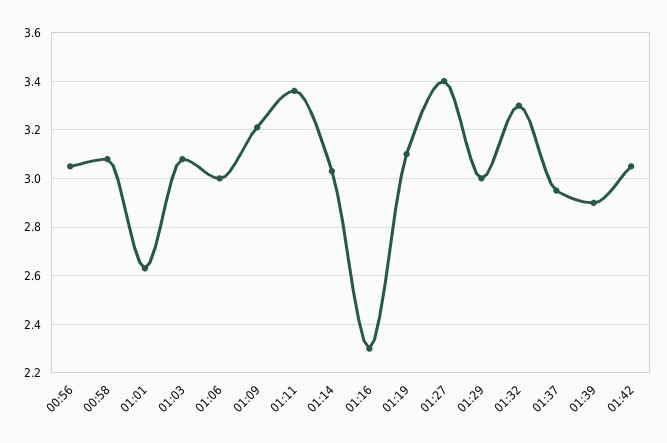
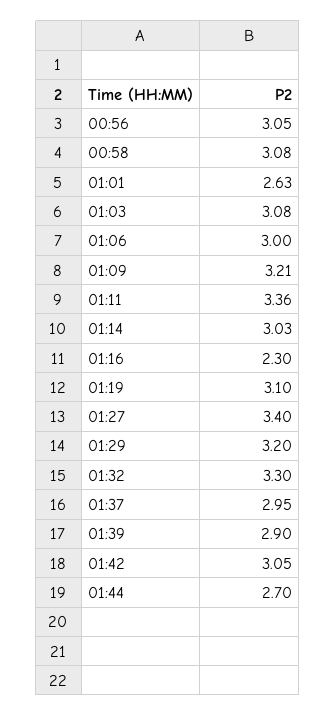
01:29: 3 -> 3.2
01:44: none -> 2.7

